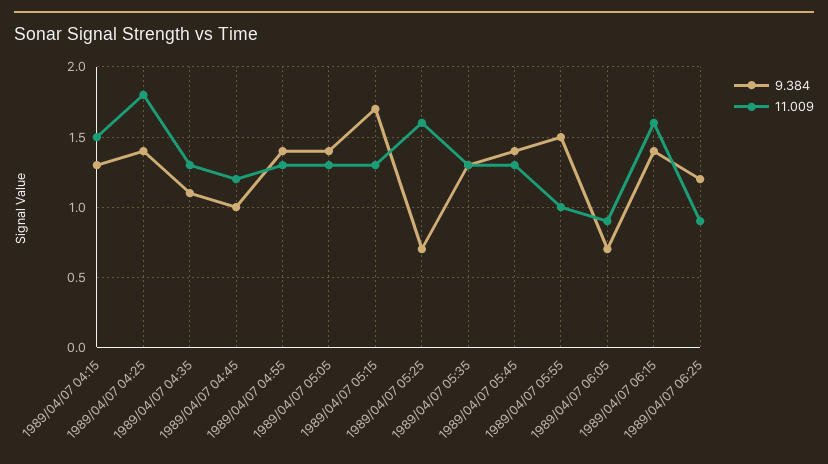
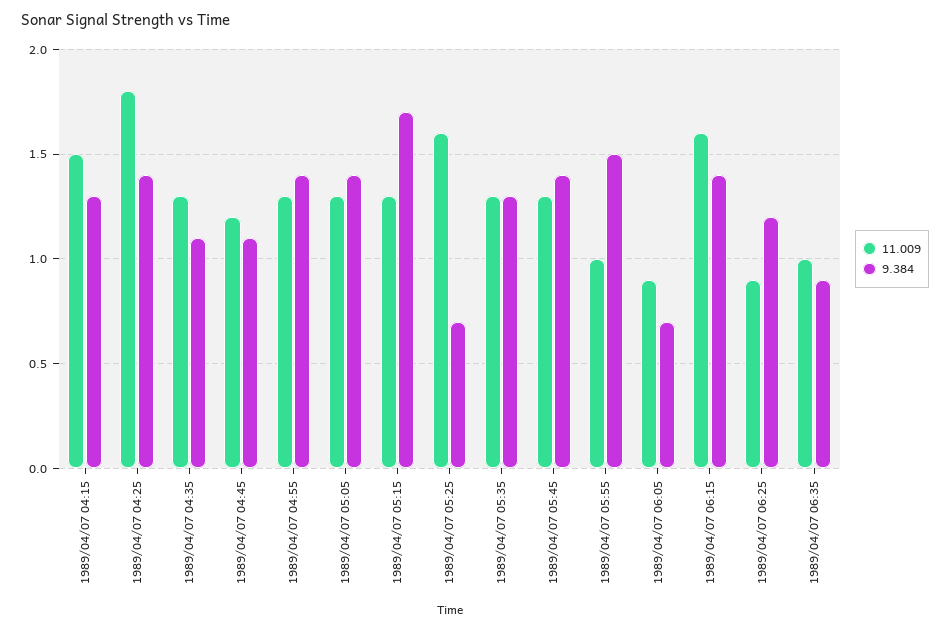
9.384, 1989/04/07 04:45: 1 -> 1.1
11.009, 1989/04/07 06:35: none -> 1
9.384, 1989/04/07 06:35: none -> 0.9

